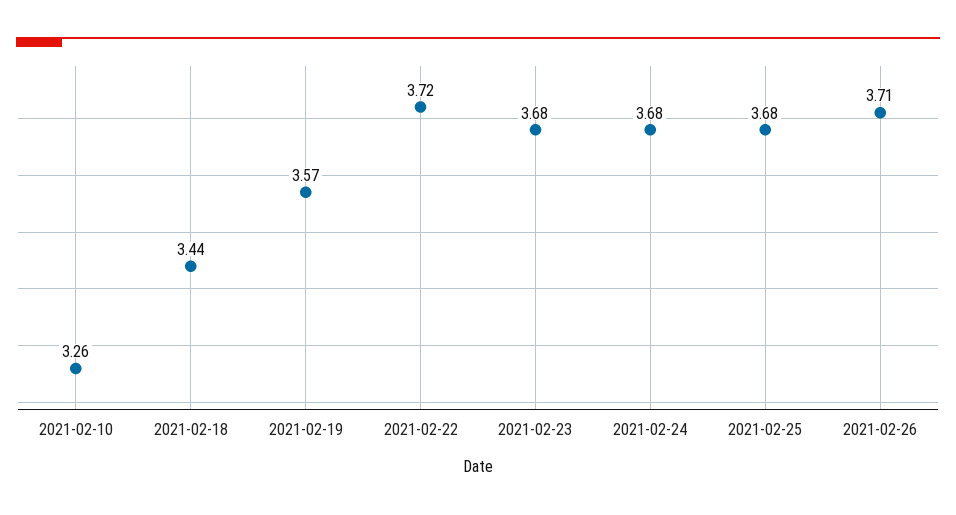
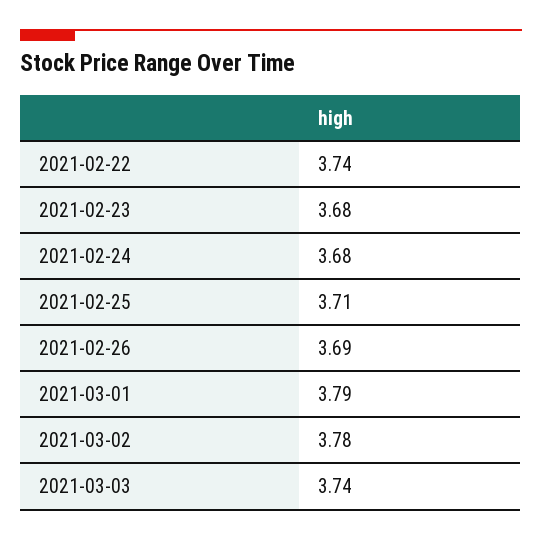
2021-02-10: 3.26 -> none
2021-02-18: 3.44 -> none
2021-02-19: 3.57 -> none
2021-02-22: 3.72 -> 3.74
2021-02-25: 3.68 -> 3.71
2021-02-26: 3.71 -> 3.69
2021-03-01: none -> 3.79
2021-03-02: none -> 3.78
2021-03-03: none -> 3.74

